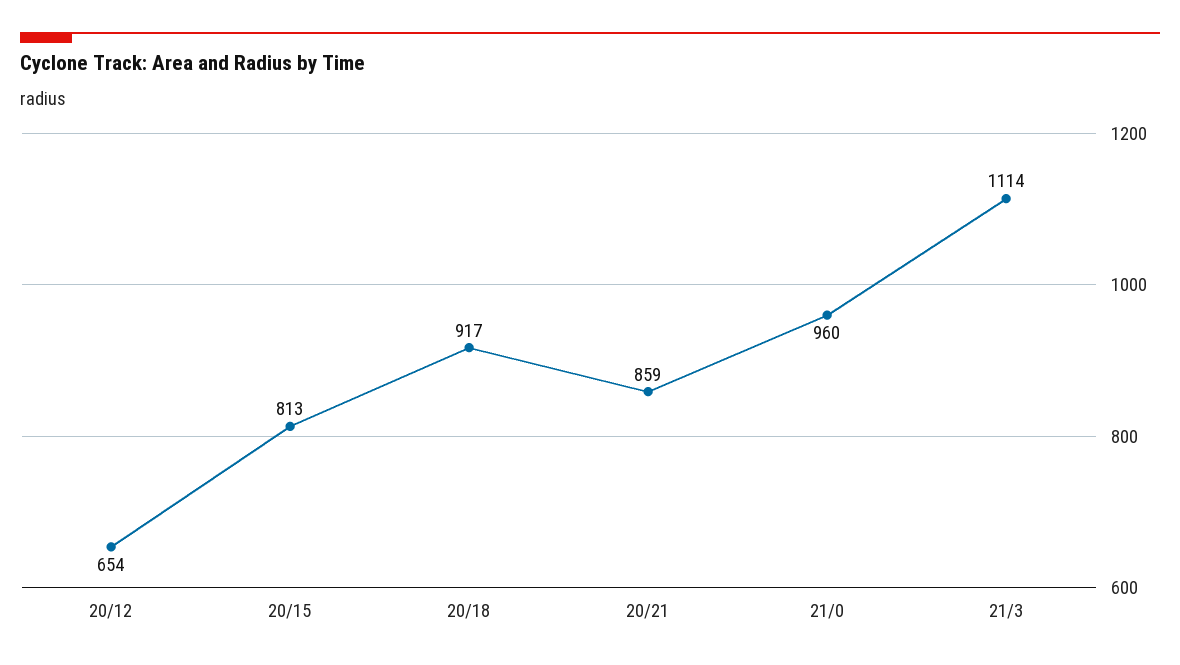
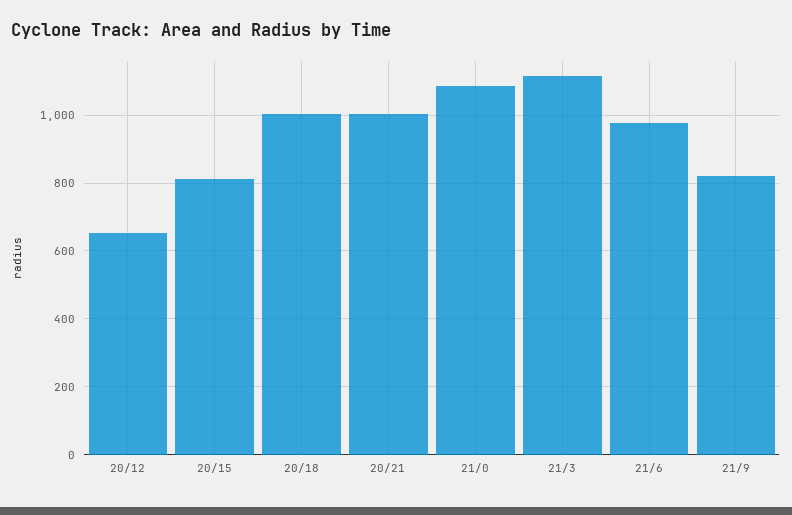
20/18: 917 -> 1000
20/21: 859 -> 1000
21/0: 960 -> 1080
21/6: none -> 980
21/9: none -> 820

